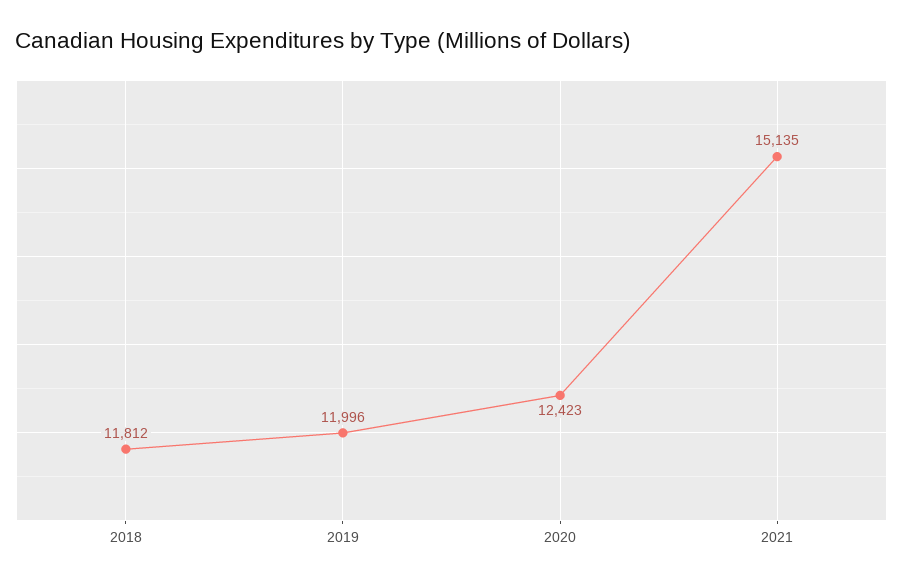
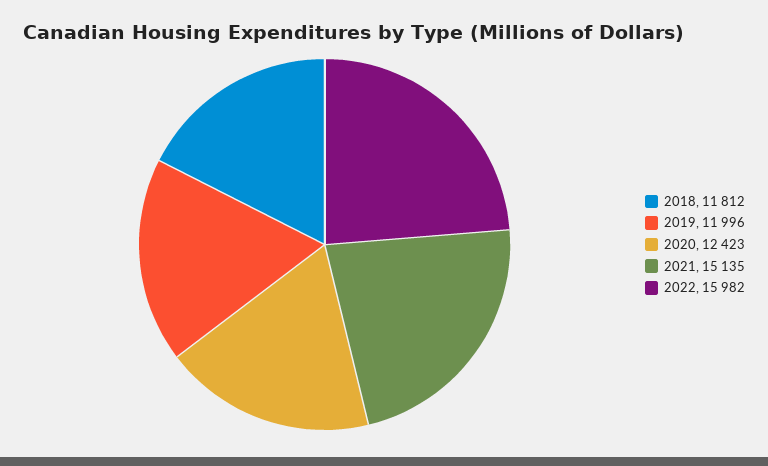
2022: none -> 15982

